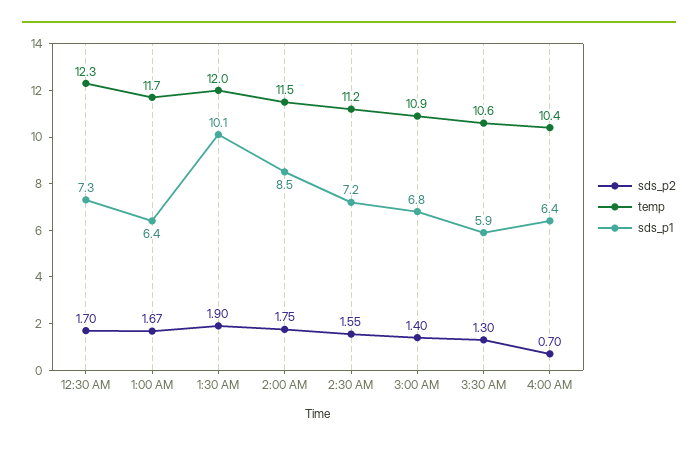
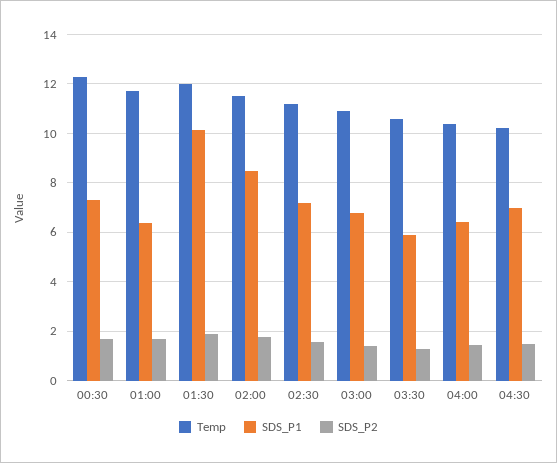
sds_p2, 4:00 AM: 0.7 -> 1.5
temp, 04:30: none -> 10.25
sds_p1, 04:30: none -> 7
sds_p2, 04:30: none -> 1.5

